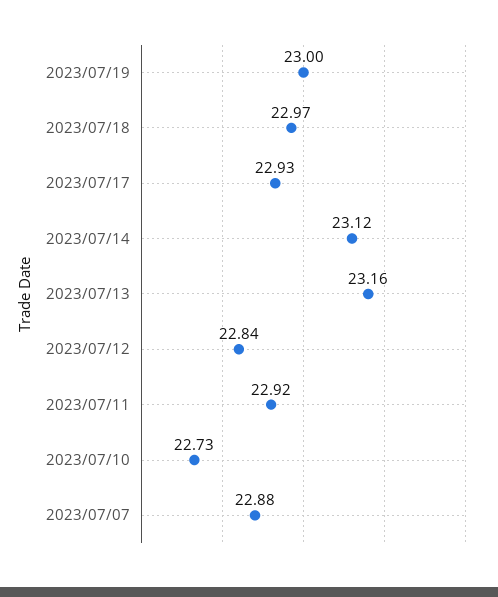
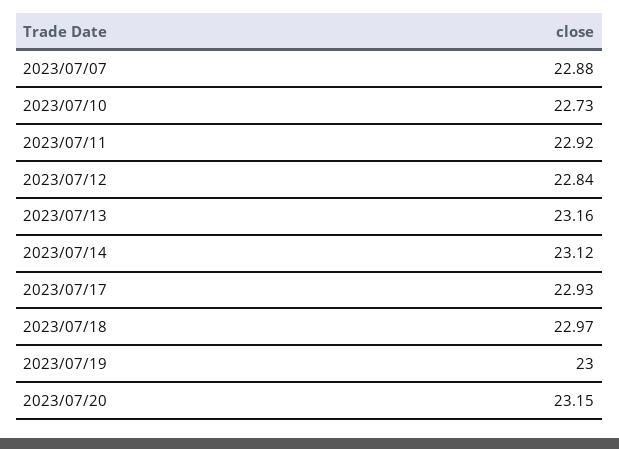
2023/07/20: none -> 23.15

